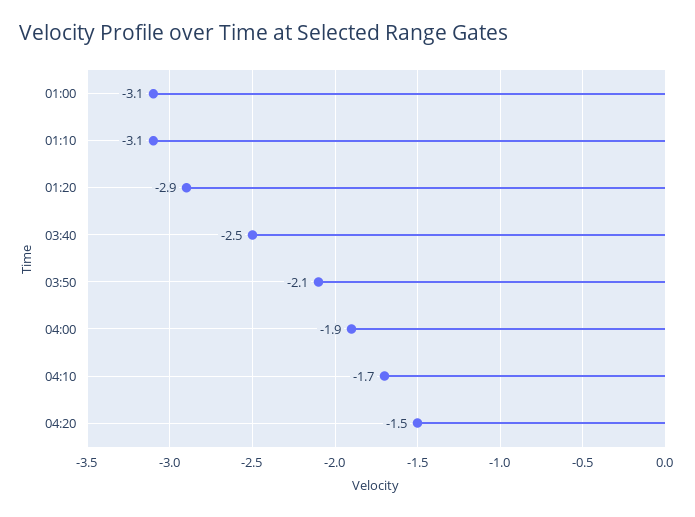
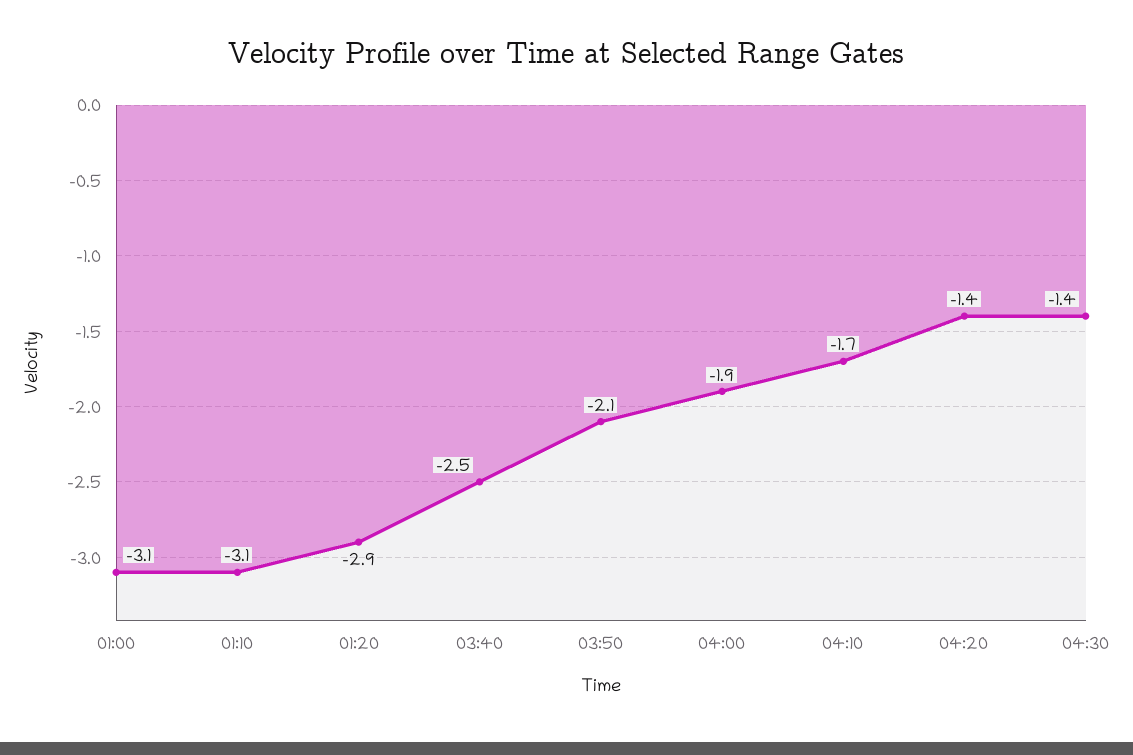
04:20: -1.5 -> -1.4
04:30: none -> -1.4

